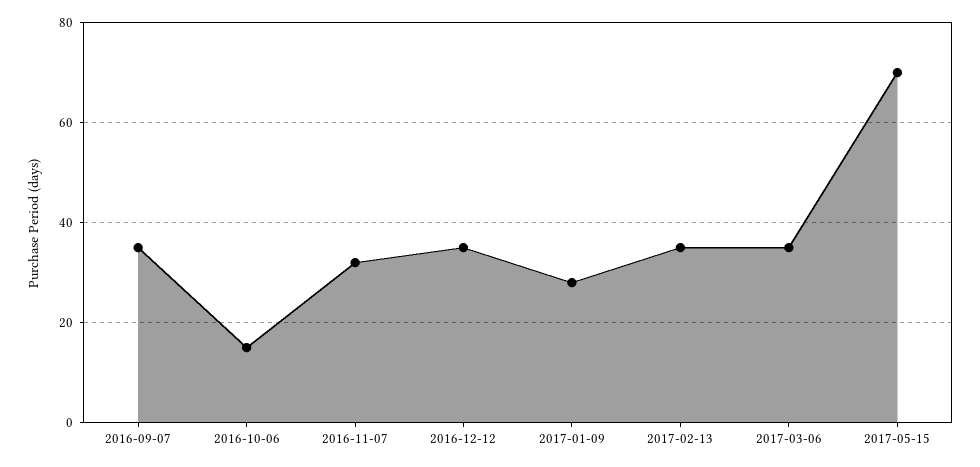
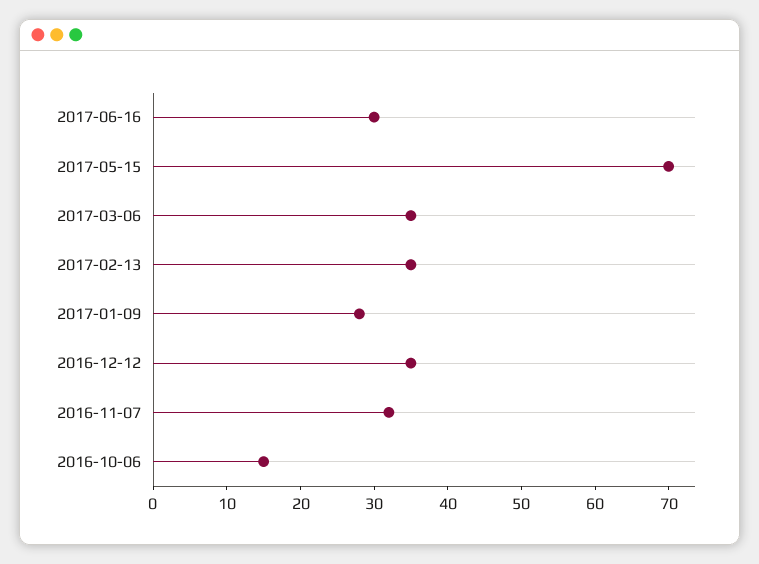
2016-09-07: 35 -> none
2017-06-16: none -> 30

